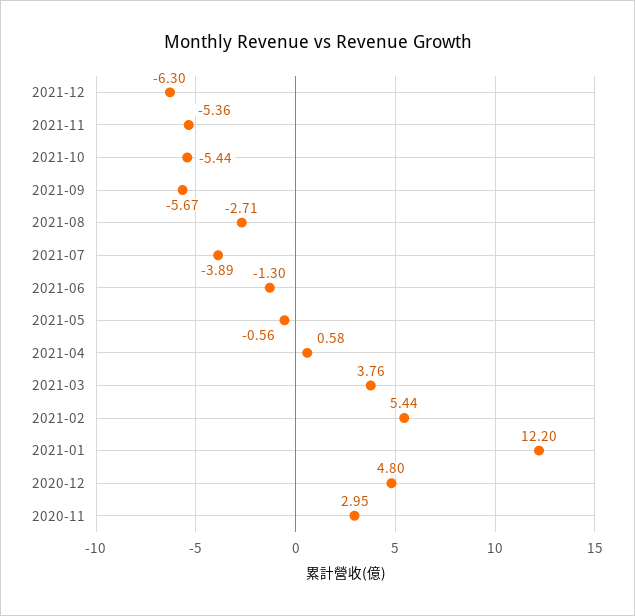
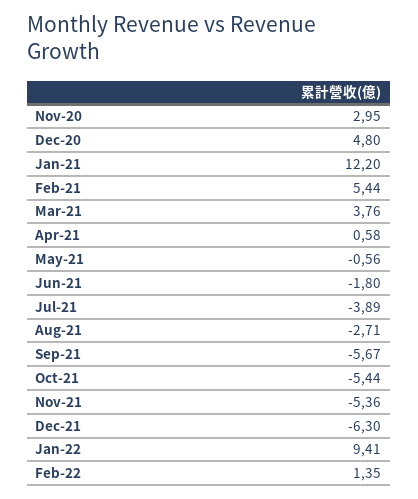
2021-06: -1.3 -> -1.8
Jan-22: none -> 9.41
Feb-22: none -> 1.35

